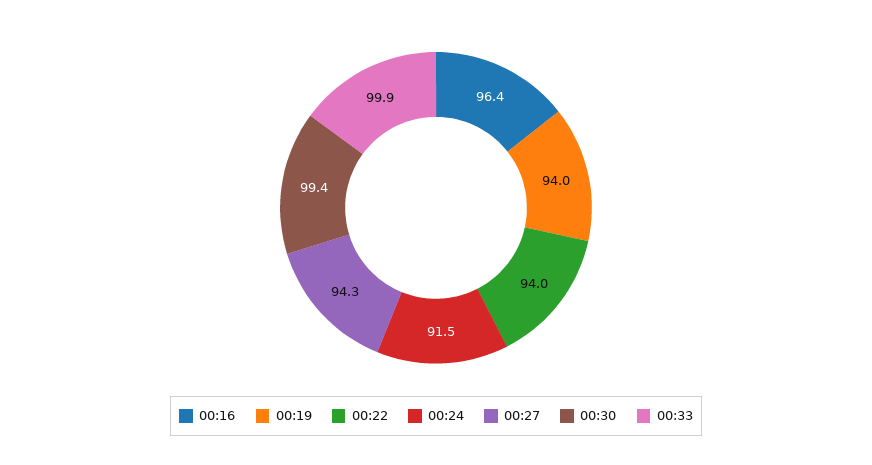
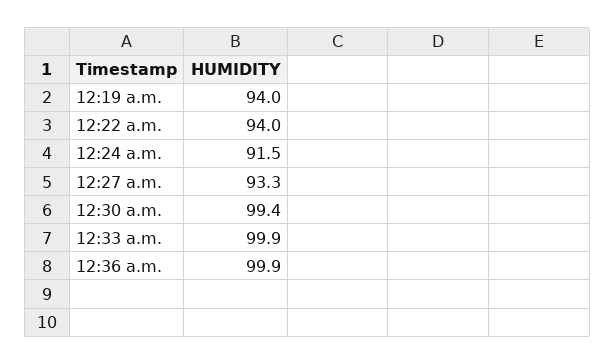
00:16: 96.4 -> none
00:27: 94.3 -> 93.3
12:36 a.m.: none -> 99.9

